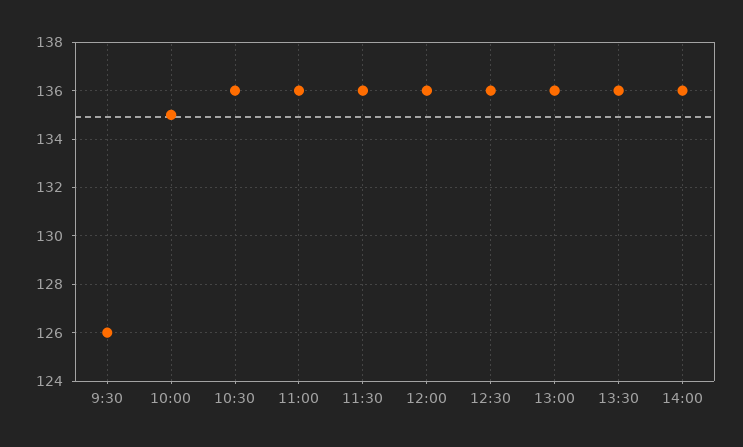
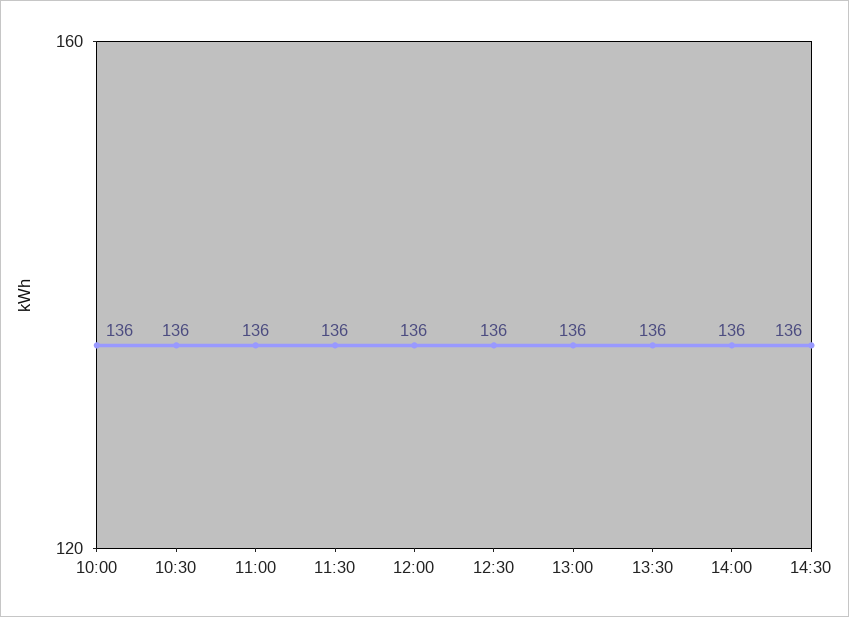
9:30: 126 -> none
10:00: 135 -> 136
14:30: none -> 136

